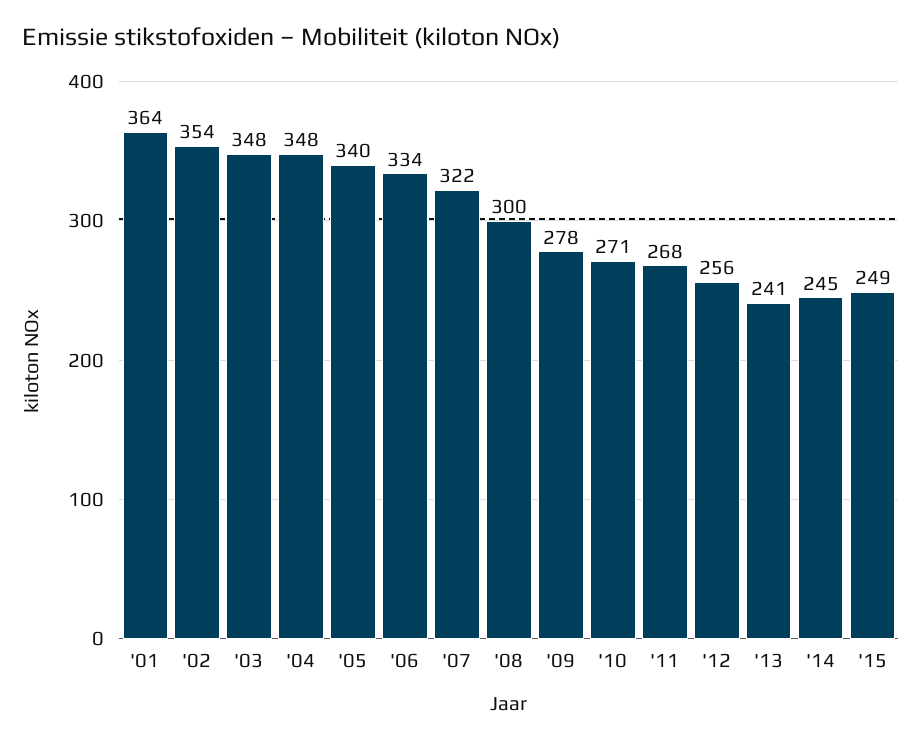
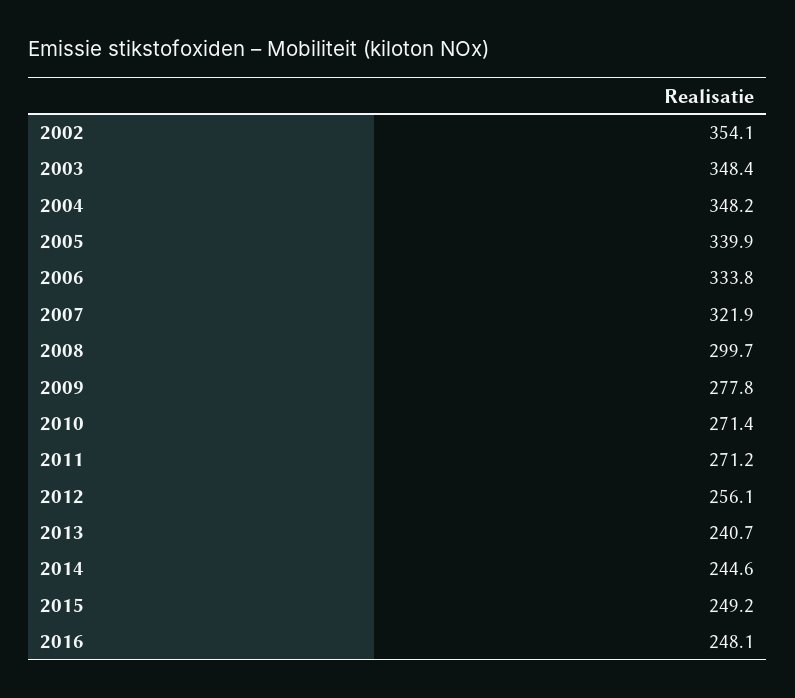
'01: 364 -> none
'11: 268 -> 271.2
2016: none -> 248.1

